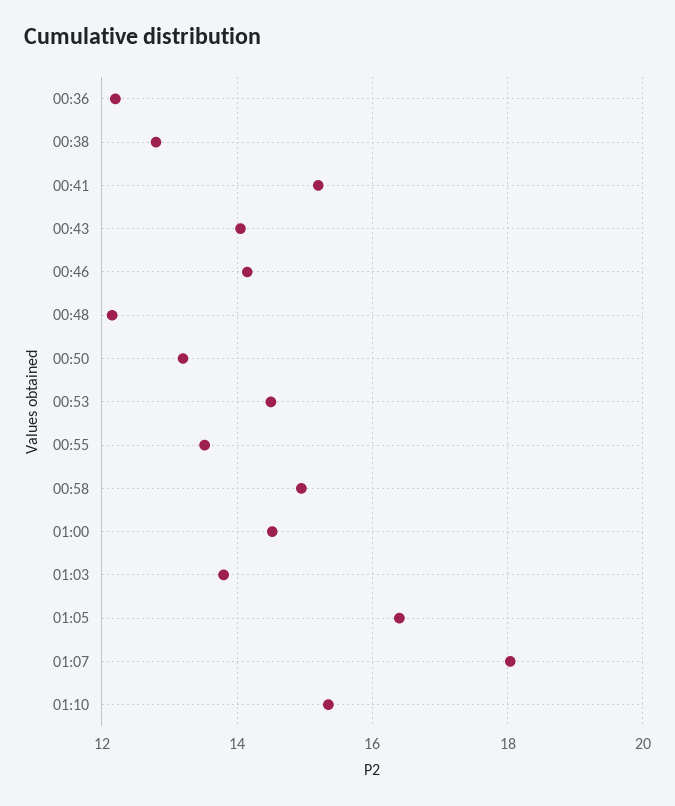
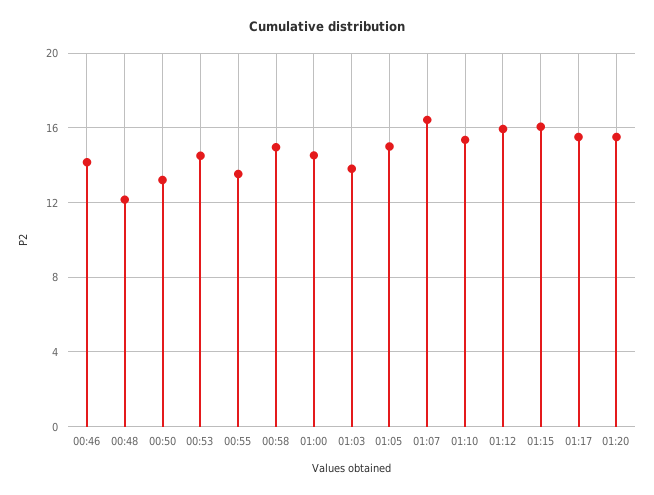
00:36: 12.2 -> none
00:38: 12.8 -> none
00:41: 15.2 -> none
00:43: 14 -> none
01:05: 16.4 -> 15
01:07: 18 -> 16.5
01:12: none -> 16
01:15: none -> 16
01:17: none -> 15.5
01:20: none -> 15.5

